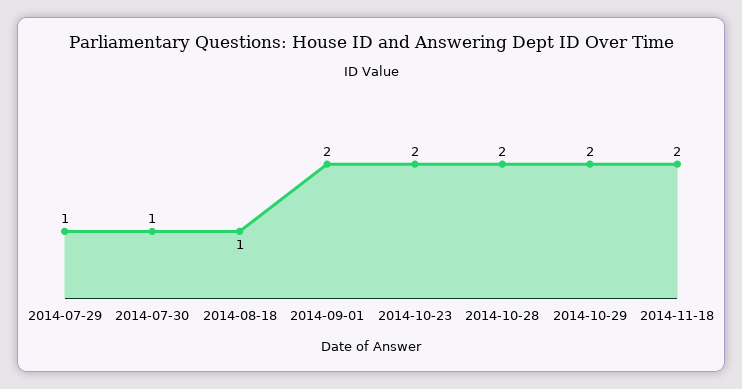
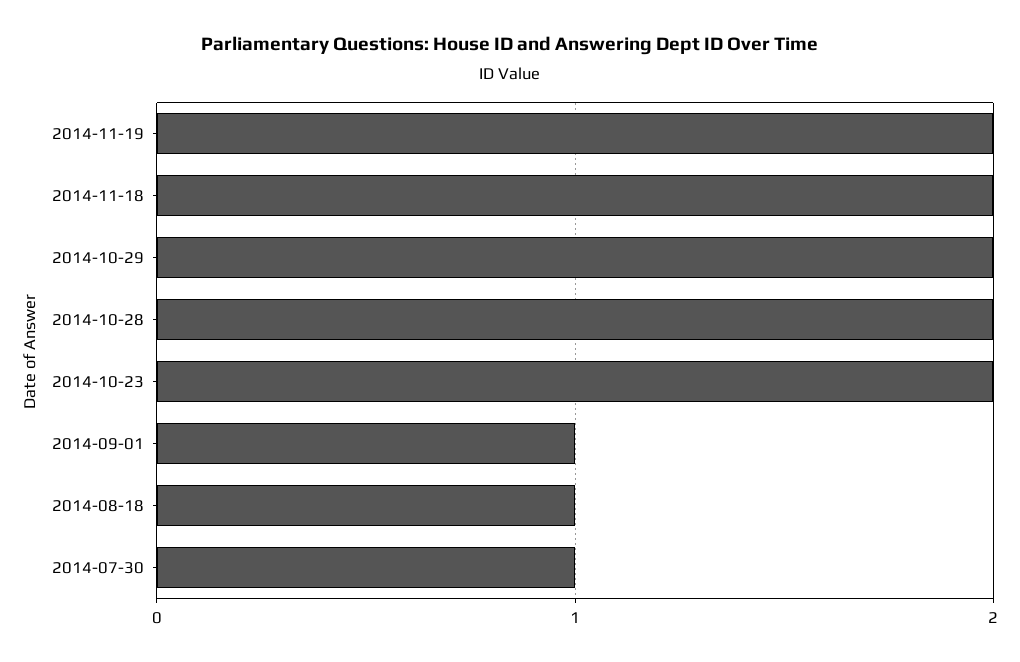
2014-07-29: 1 -> none
2014-09-01: 2 -> 1
2014-11-19: none -> 2

